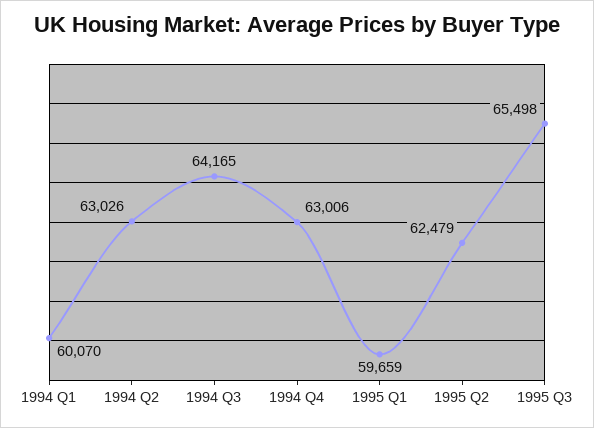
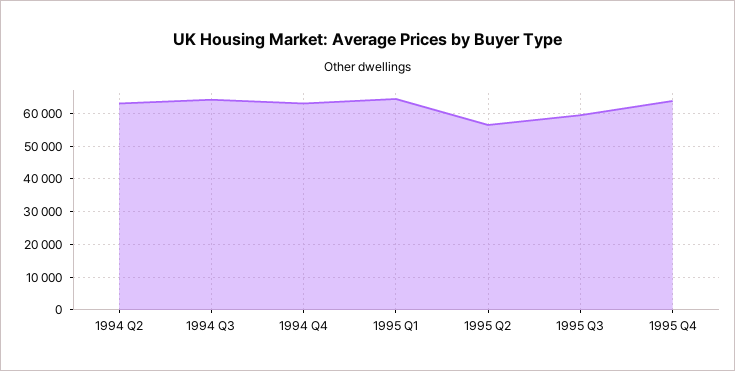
1994 Q1: 60070 -> none
1995 Q1: 59659 -> 64000
1995 Q2: 62479 -> 56000
1995 Q3: 65498 -> 60000
1995 Q4: none -> 64000

